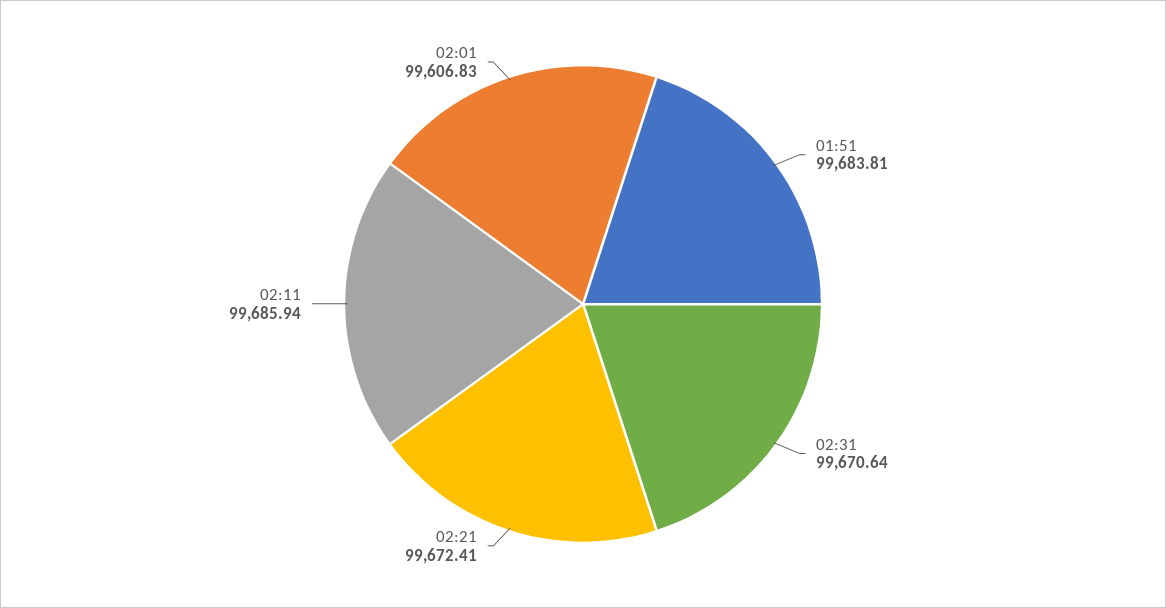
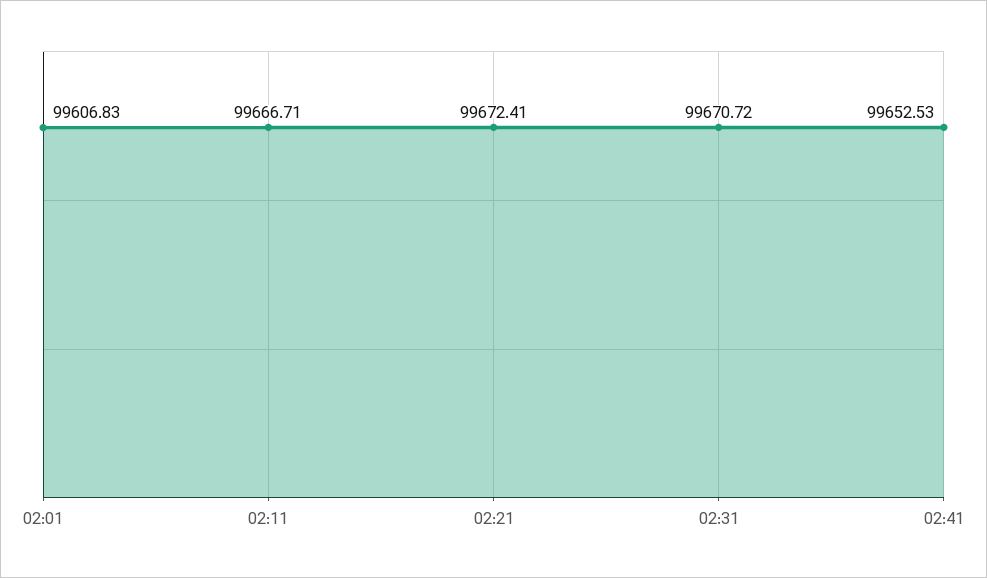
01:51: 99683.81 -> none
02:31: 99670.64 -> 99670.72
02:11: 99685.94 -> 99666.71
02:41: none -> 99652.53

